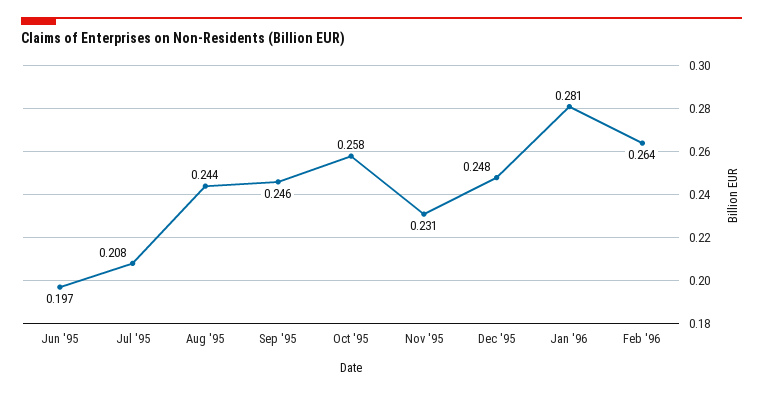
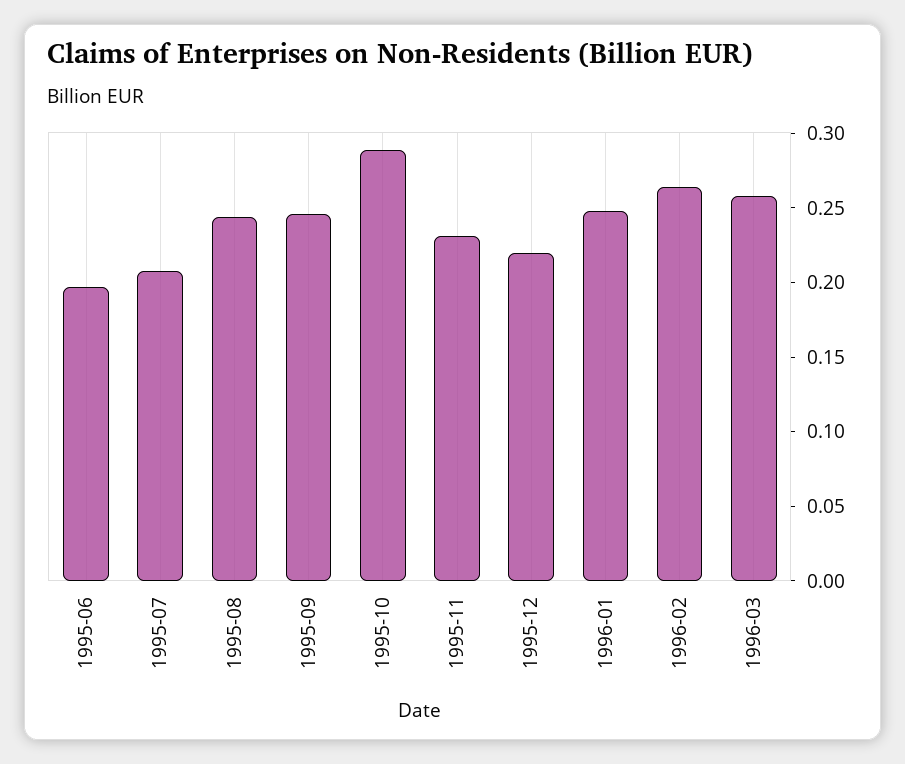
Oct '95: 0.258 -> 0.29
Dec '95: 0.248 -> 0.22
Jan '96: 0.281 -> 0.25
1996-03: none -> 0.26

